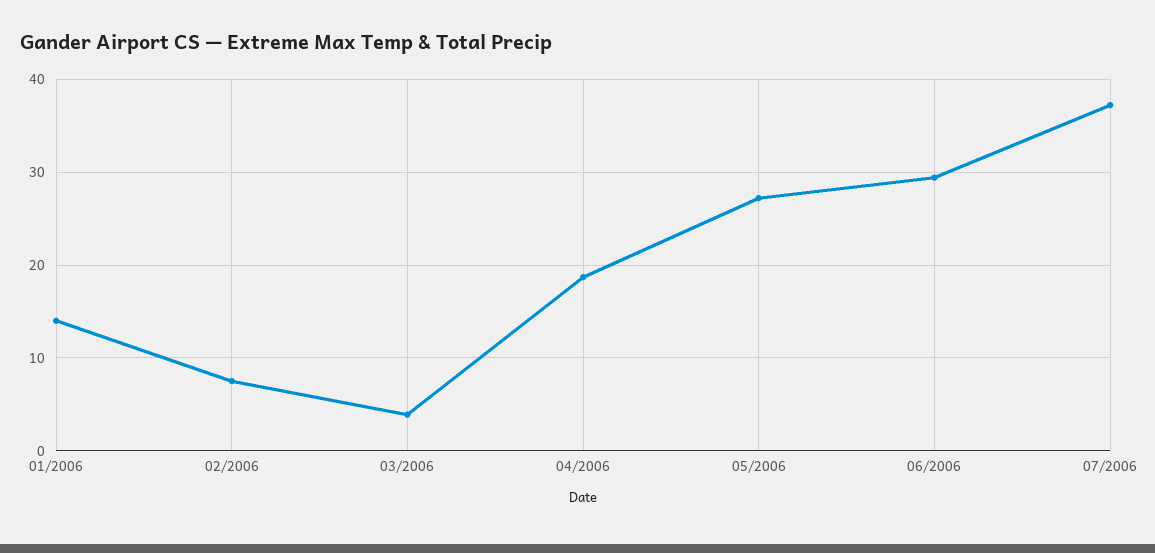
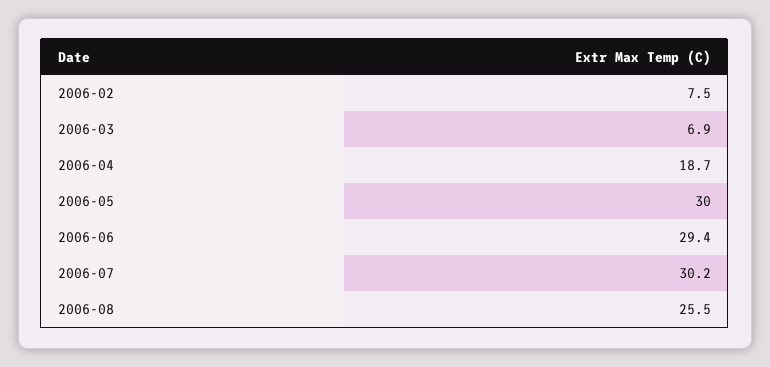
01/2006: 14 -> none
03/2006: 4 -> 6.9
05/2006: 27 -> 30
07/2006: 37 -> 30.2
2006-08: none -> 25.5

